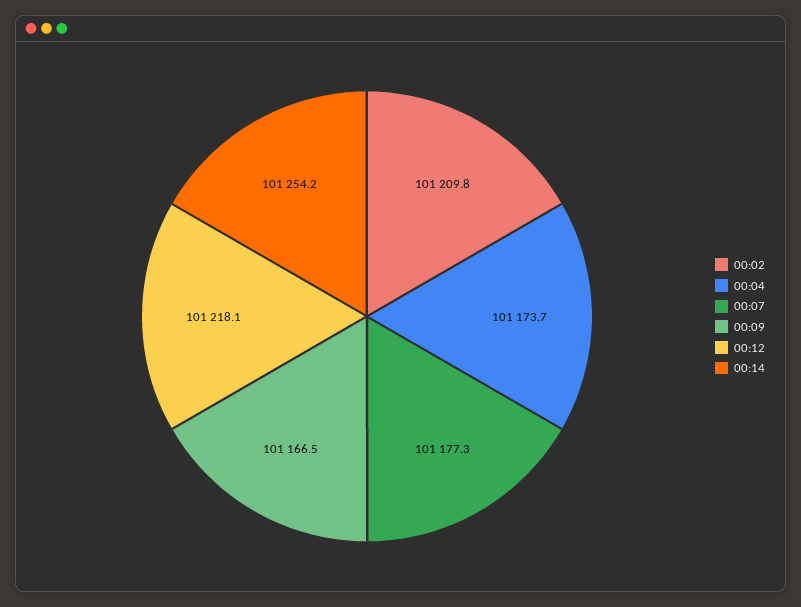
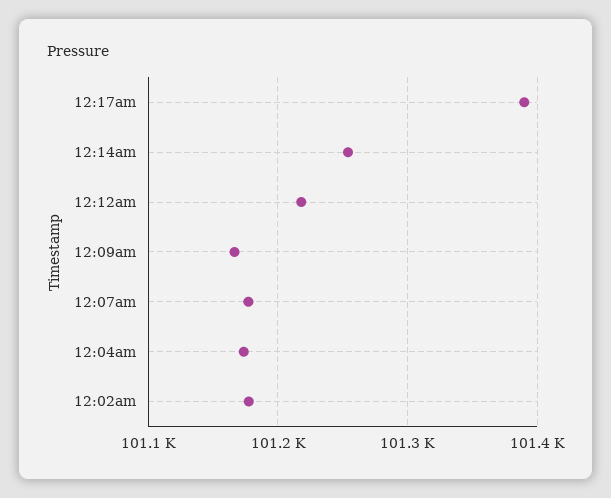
00:02: 101209.8 -> 101180
12:17am: none -> 101390

